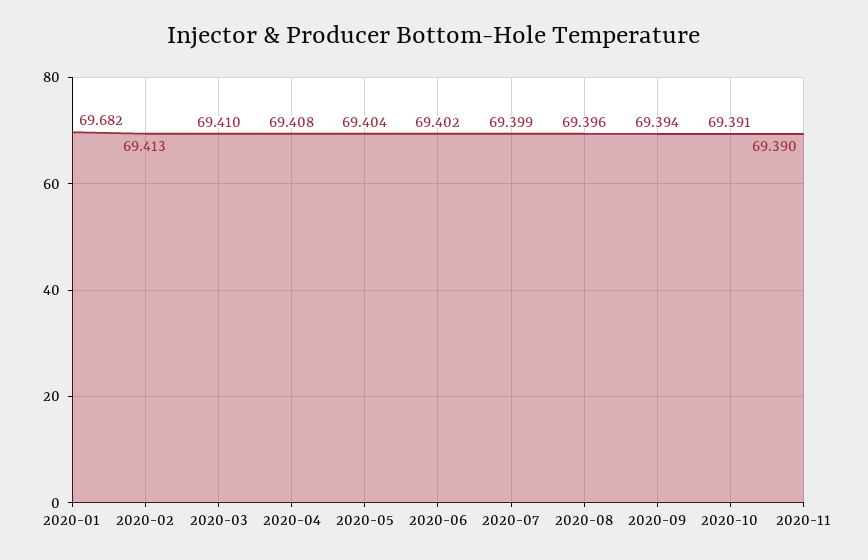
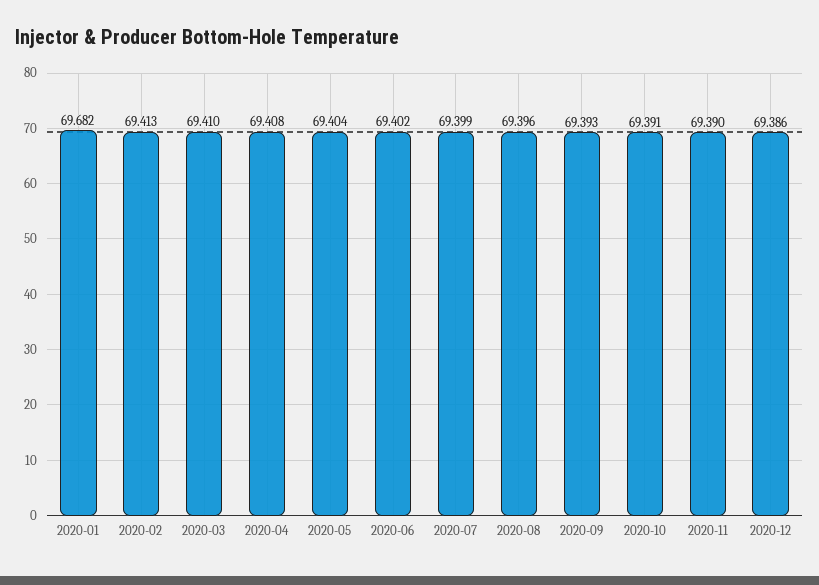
2020-09: 69.394 -> 69.393
2020-12: none -> 69.386

